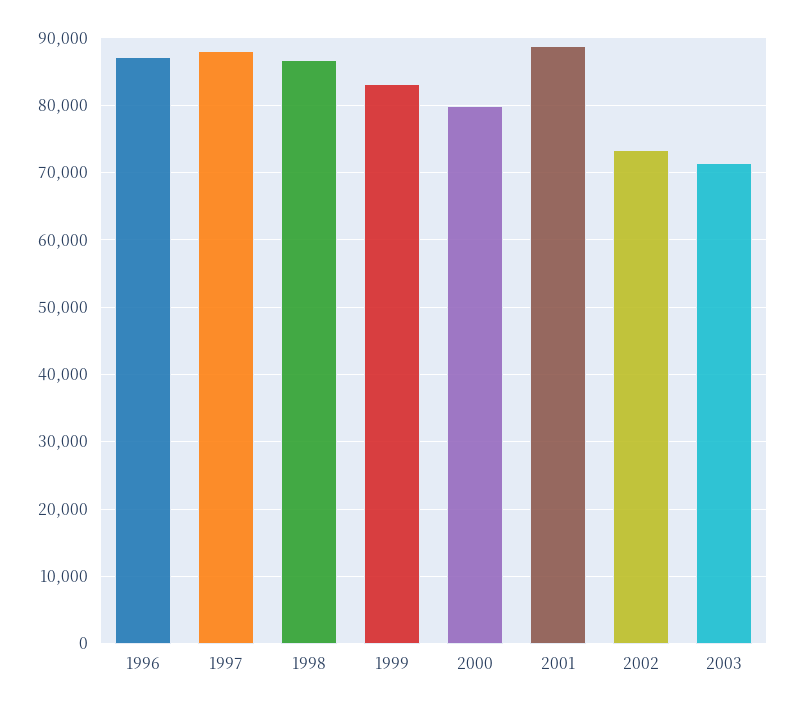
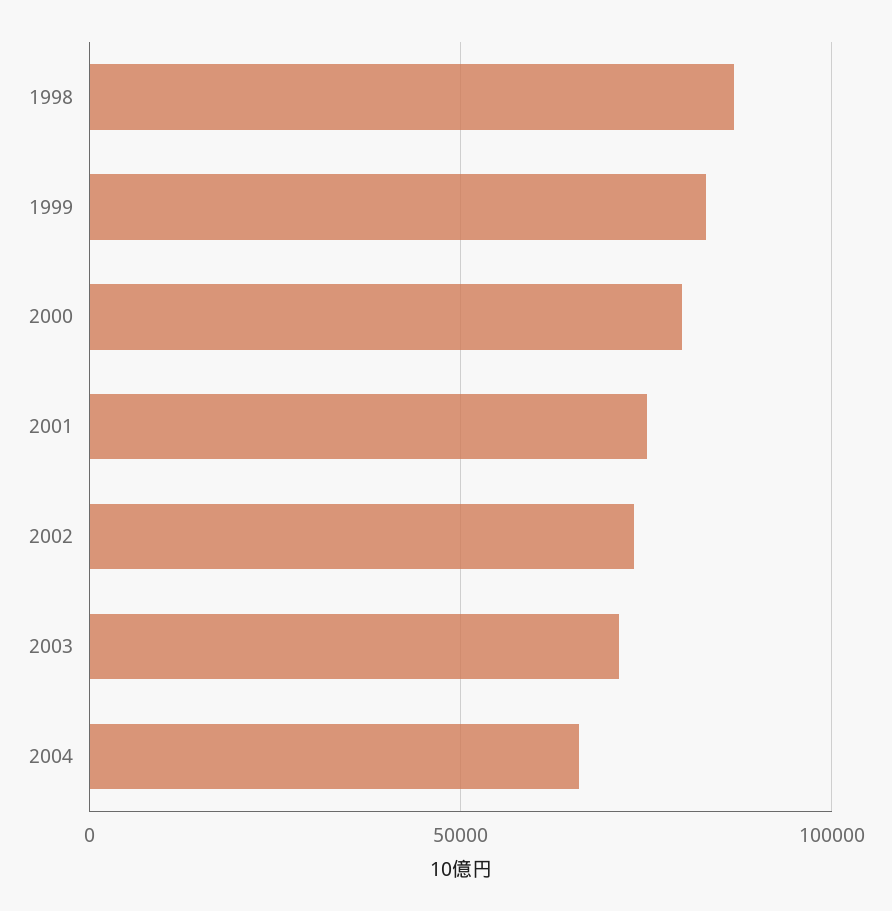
1996: 87000 -> none
1997: 88000 -> none
2001: 89000 -> 75000
2004: none -> 65000

